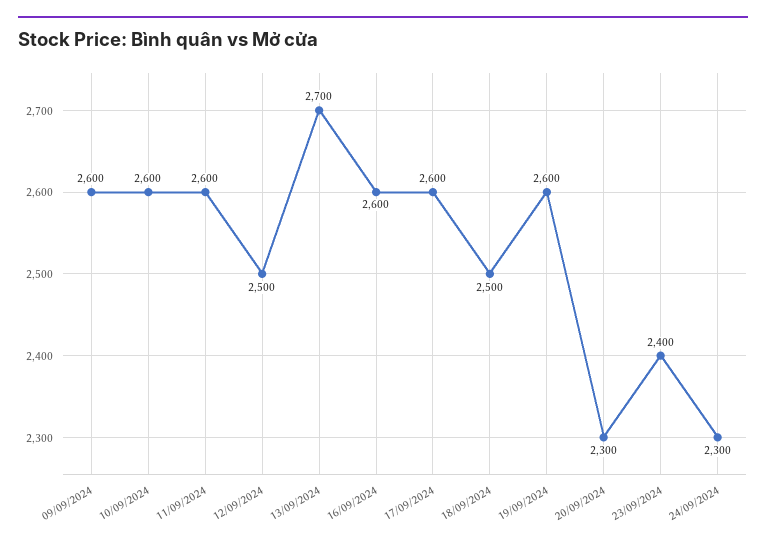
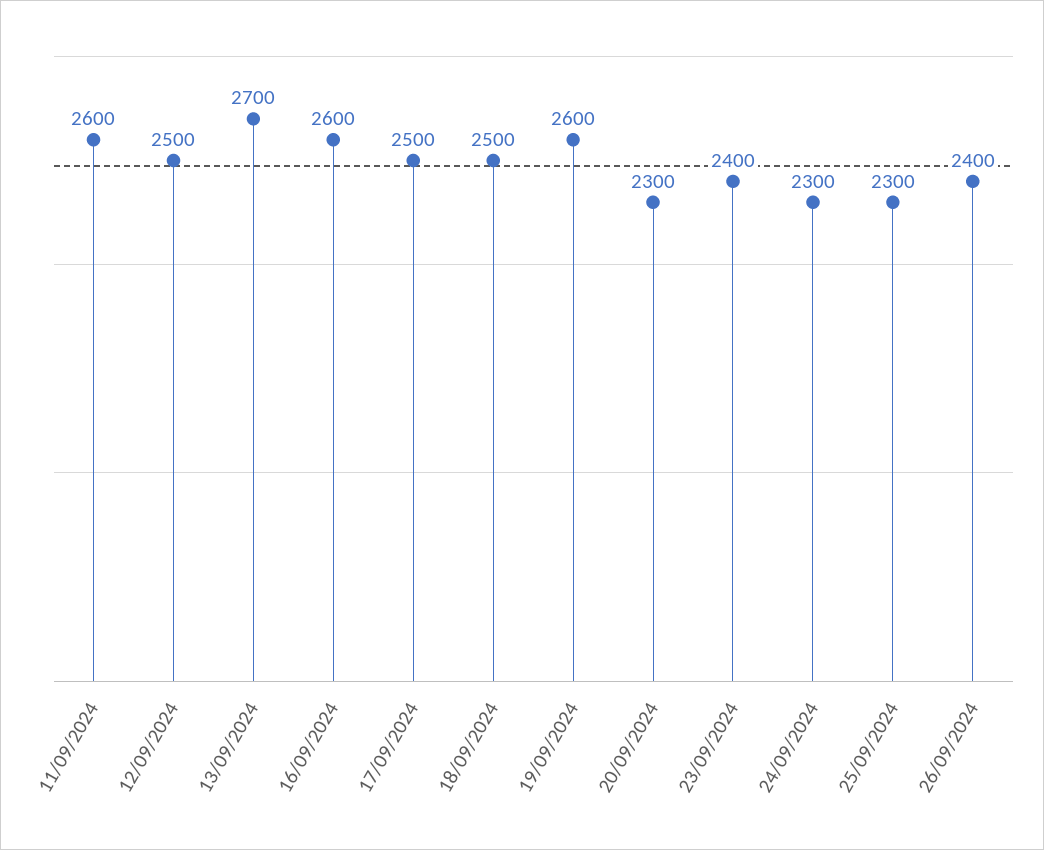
09/09/2024: 2600 -> none
10/09/2024: 2600 -> none
17/09/2024: 2600 -> 2500
25/09/2024: none -> 2300
26/09/2024: none -> 2400

